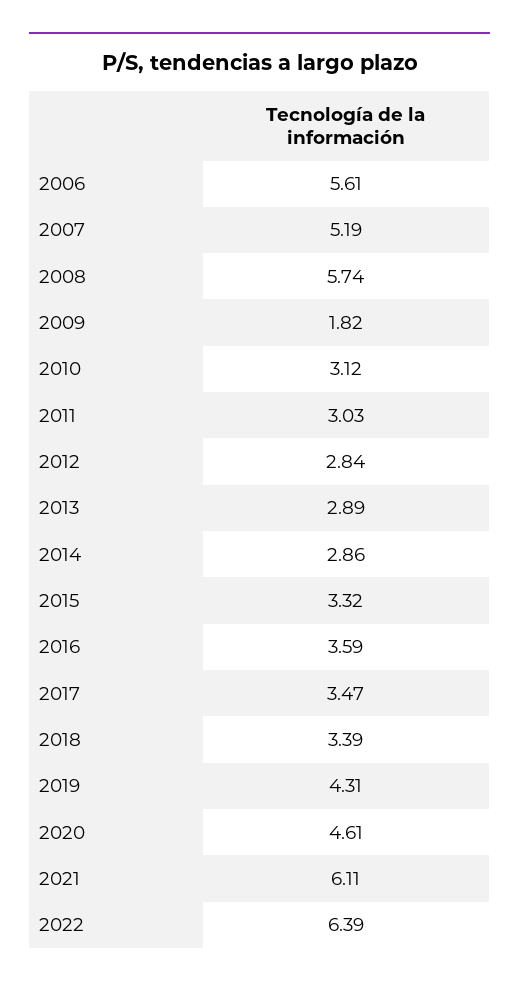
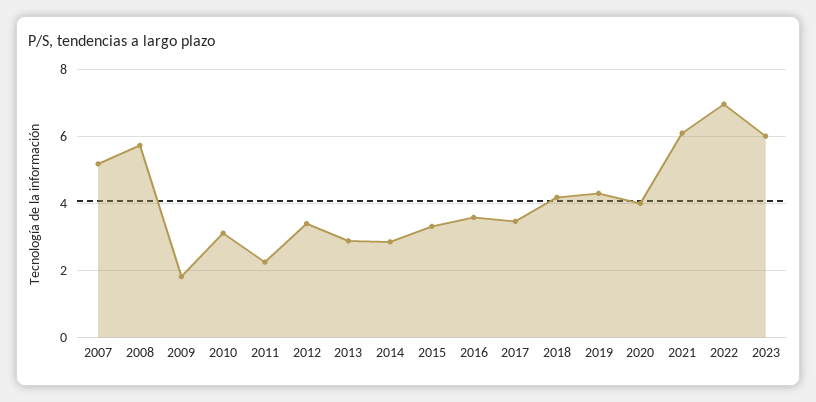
2006: 5.61 -> none
2011: 3.03 -> 2.2
2012: 2.84 -> 3.4
2018: 3.39 -> 4.2
2020: 4.61 -> 4
2022: 6.39 -> 7
2023: none -> 6

